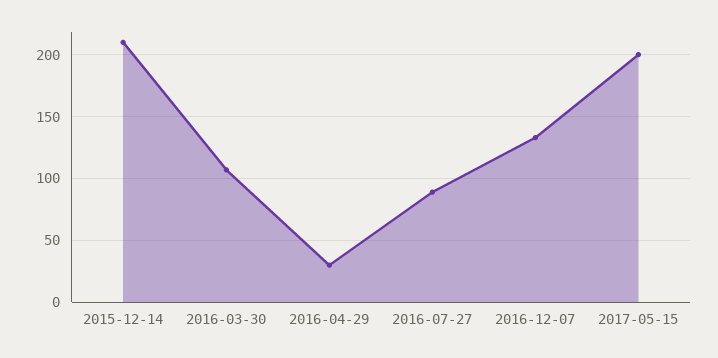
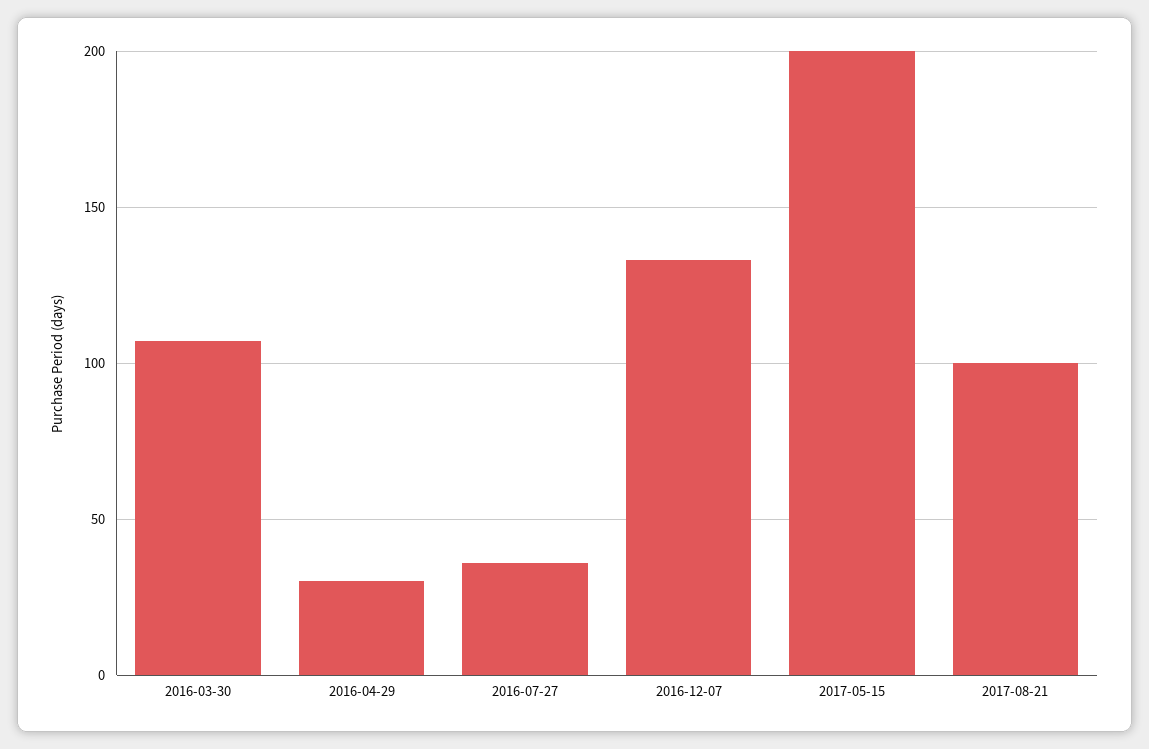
2015-12-14: 210 -> none
2016-07-27: 90 -> 35
2017-08-21: none -> 100

